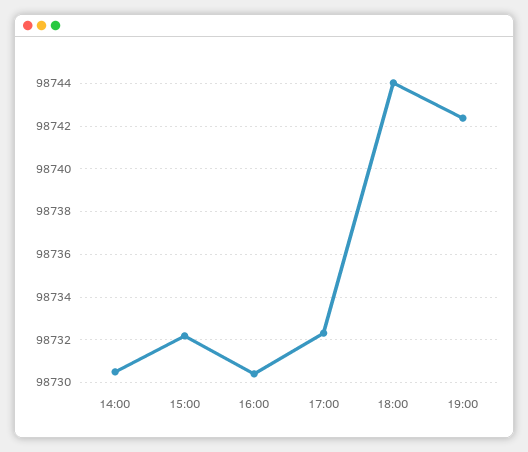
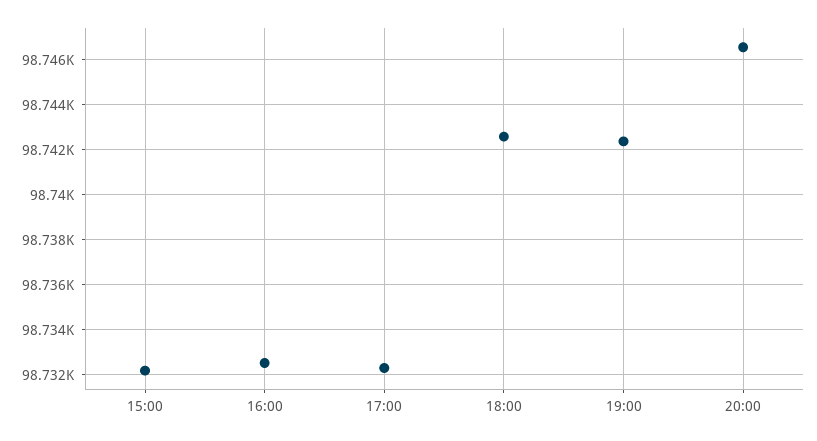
14:00: 98730.5 -> none
16:00: 98730.5 -> 98732.5
18:00: 98744 -> 98742.5
20:00: none -> 98746.5

